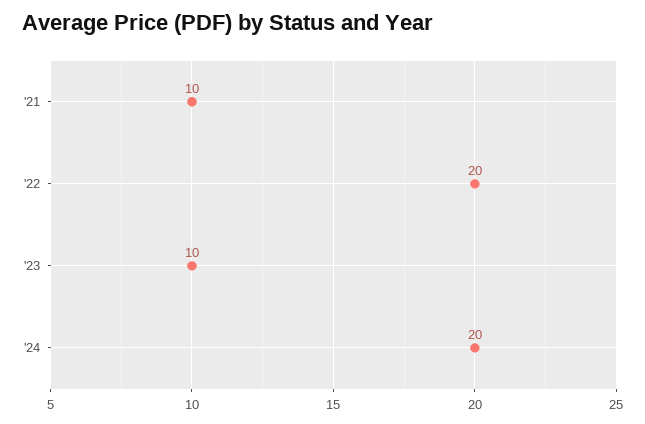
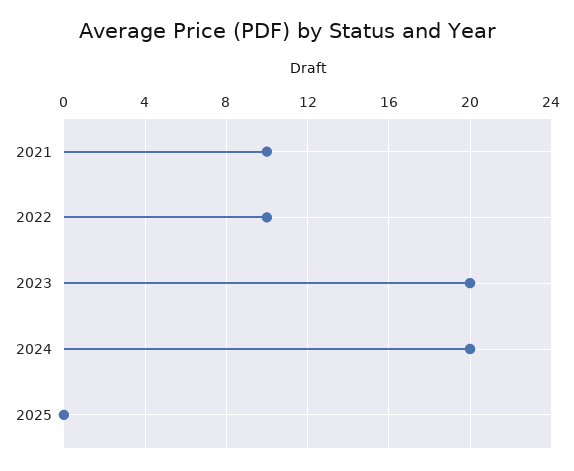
'22: 20 -> 10
'23: 10 -> 20
2025: none -> 0

